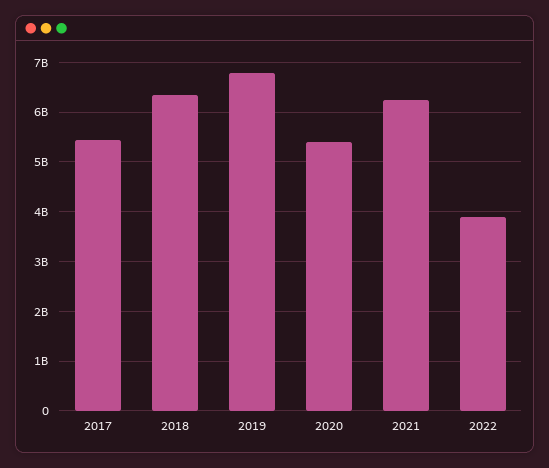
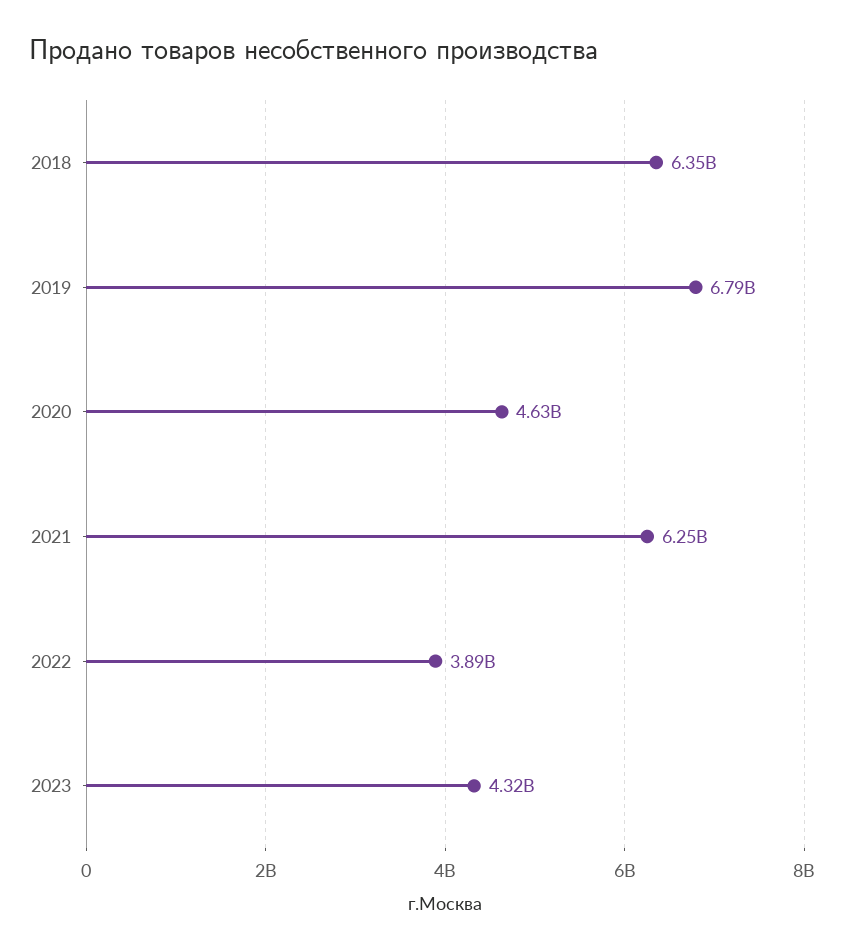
2017: 5400000000 -> none
2020: 5400000000 -> 4630000000
2023: none -> 4320000000

